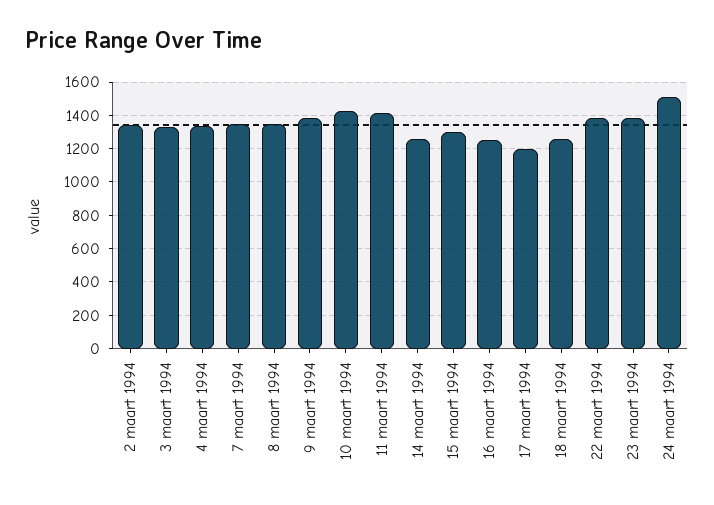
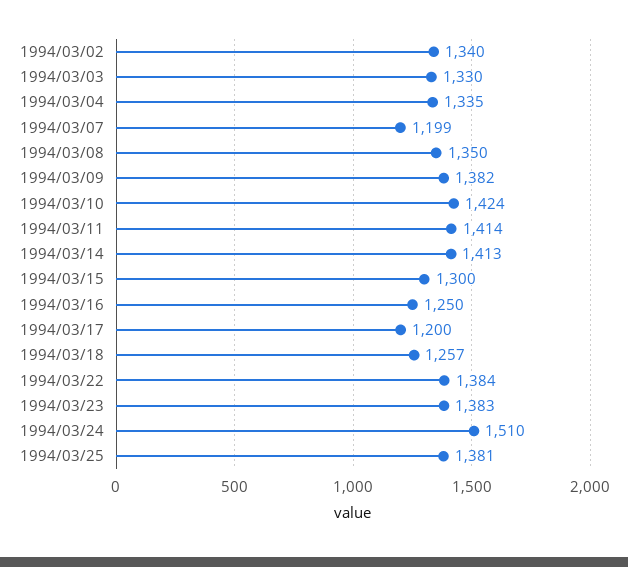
7 maart 1994: 1350 -> 1199
14 maart 1994: 1250 -> 1413
1994/03/25: none -> 1381

